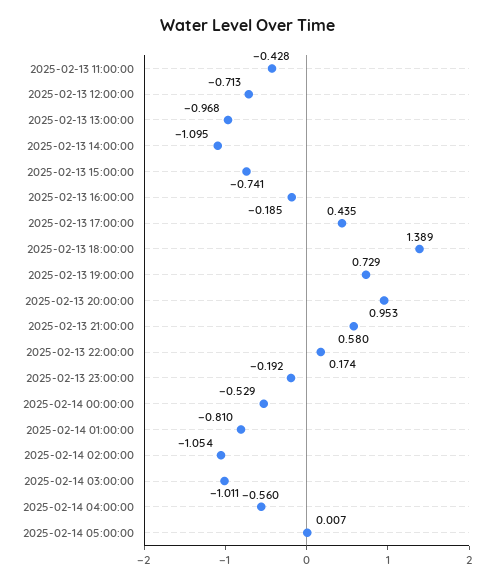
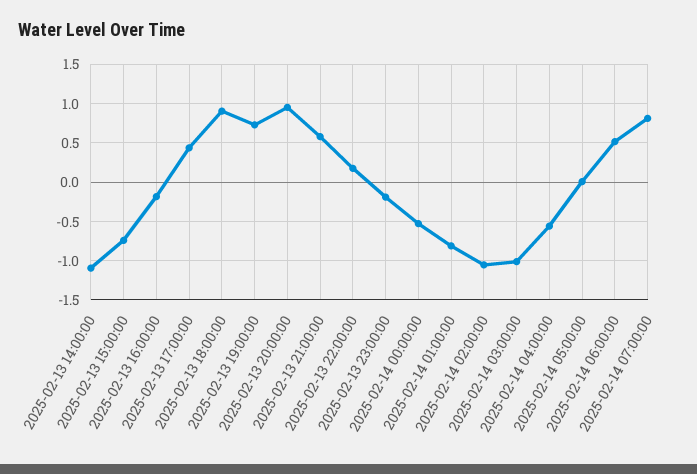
2025-02-13 11:00:00: -0.428 -> none
2025-02-13 12:00:00: -0.713 -> none
2025-02-13 13:00:00: -0.968 -> none
2025-02-13 18:00:00: 1.389 -> 0.9
2025-02-14 06:00:00: none -> 0.5
2025-02-14 07:00:00: none -> 0.8

